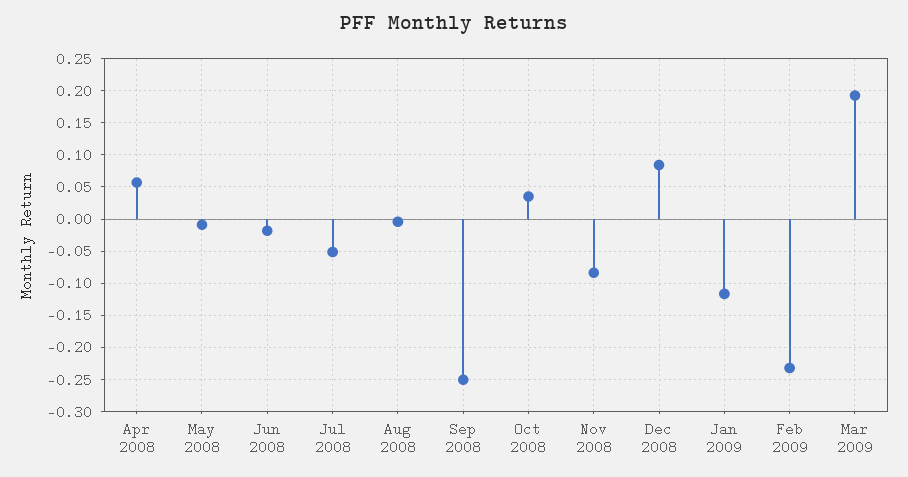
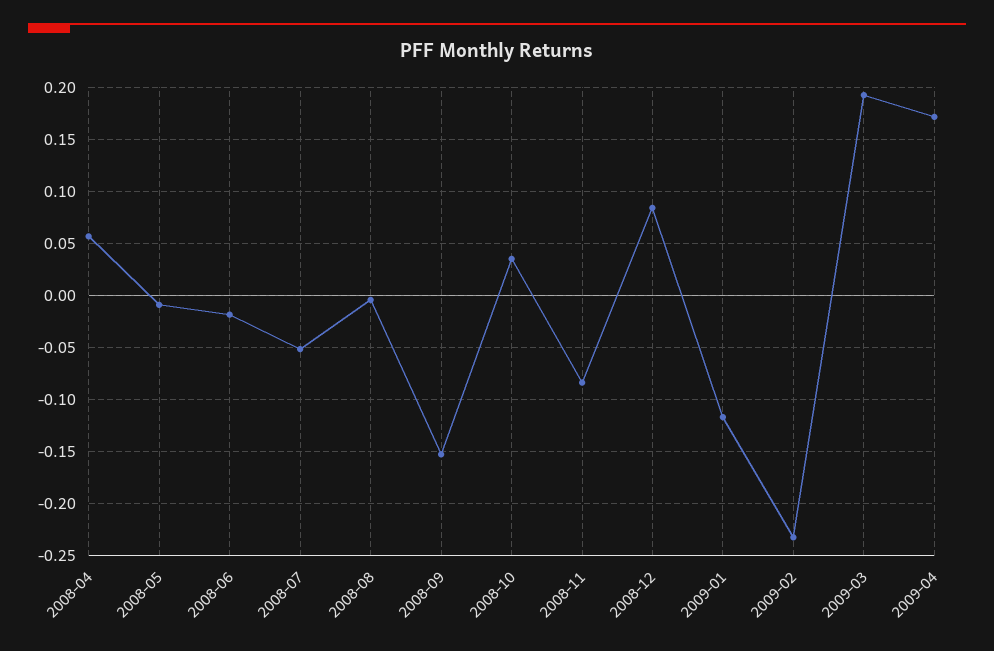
Sep 2008: -0.25 -> -0.15
2009-04: none -> 0.17

